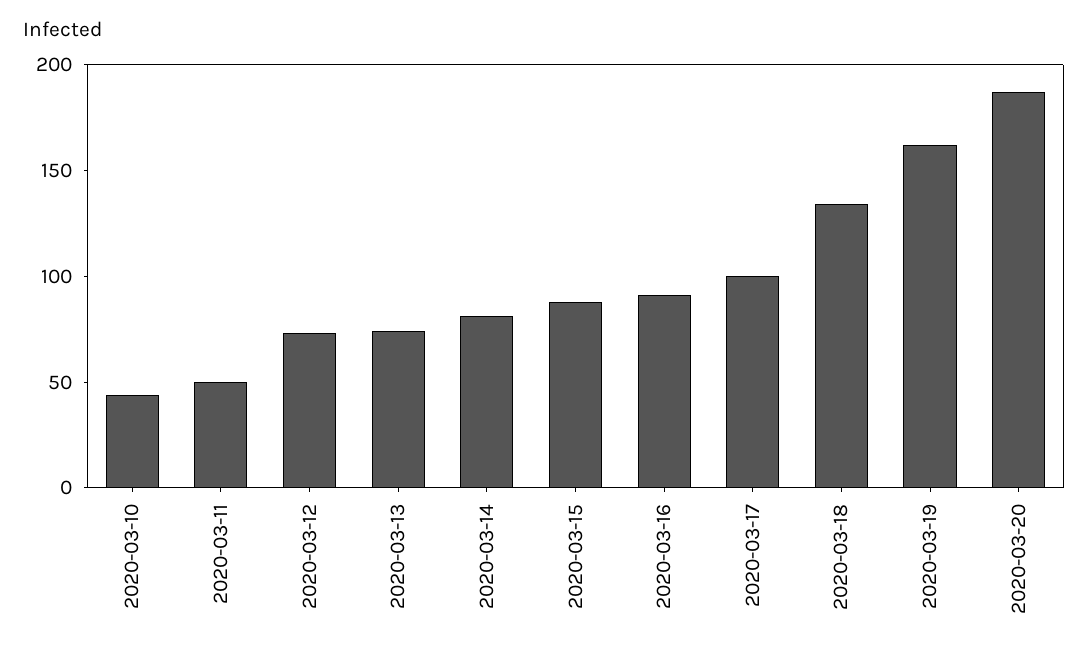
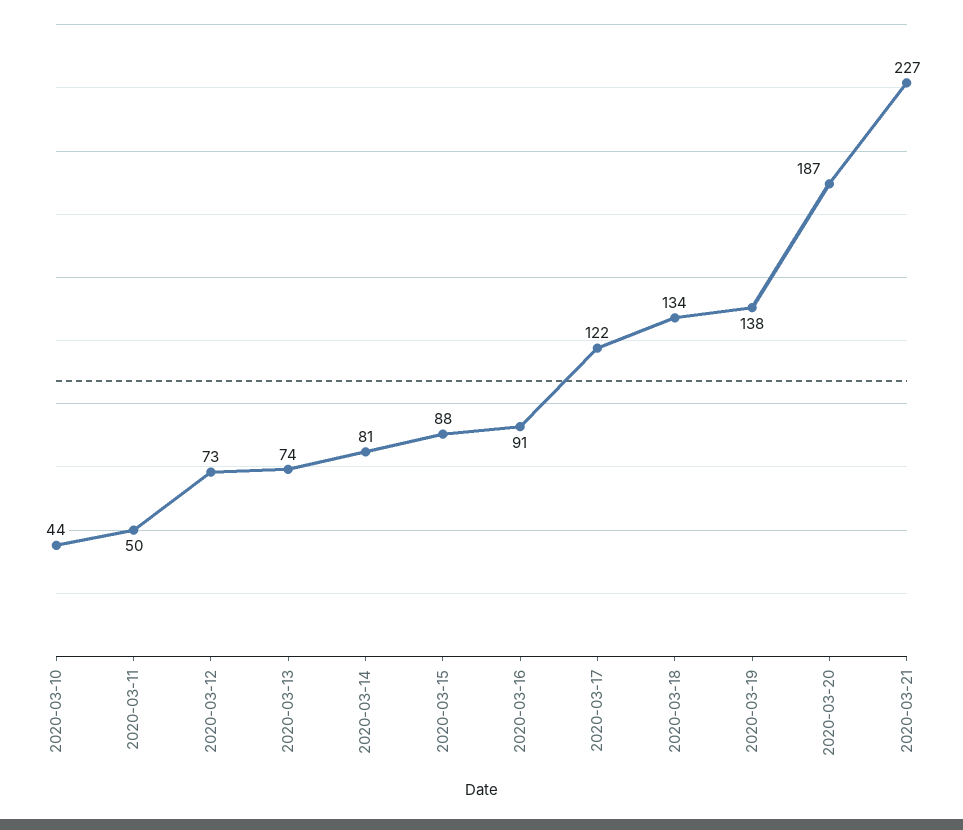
2020-03-17: 100 -> 122
2020-03-19: 160 -> 138
2020-03-21: none -> 227

